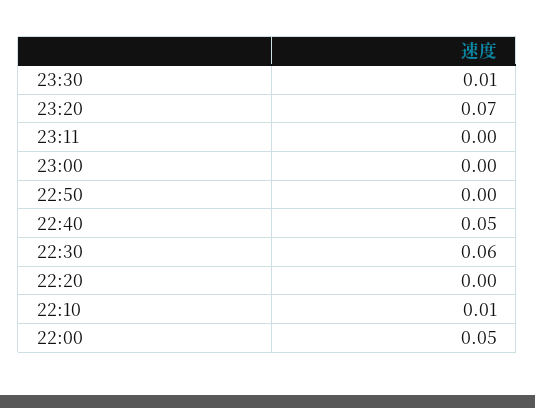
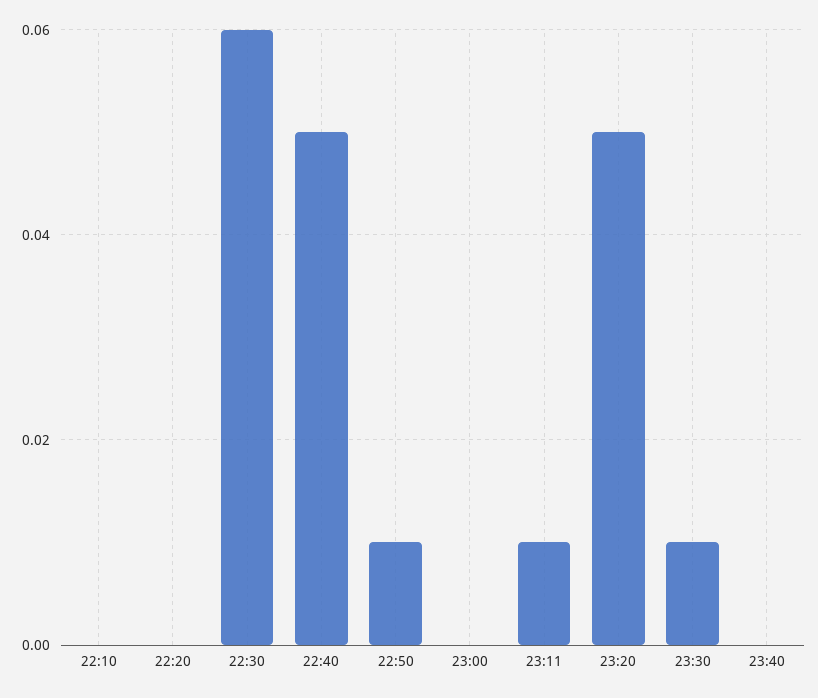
23:20: 0.07 -> 0.05
23:11: 0 -> 0.01
22:50: 0 -> 0.01
22:10: 0.01 -> 0
22:00: 0.05 -> none
23:40: none -> 0

